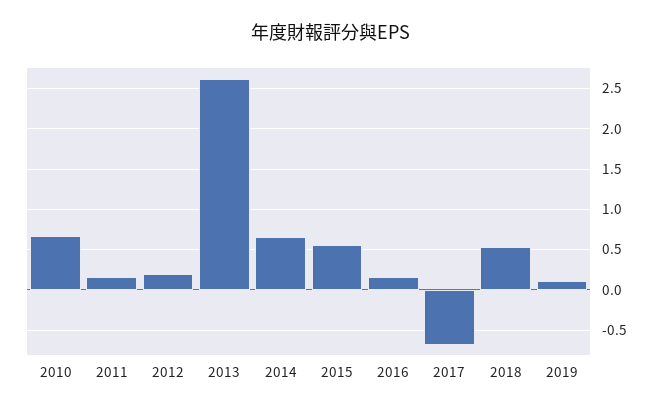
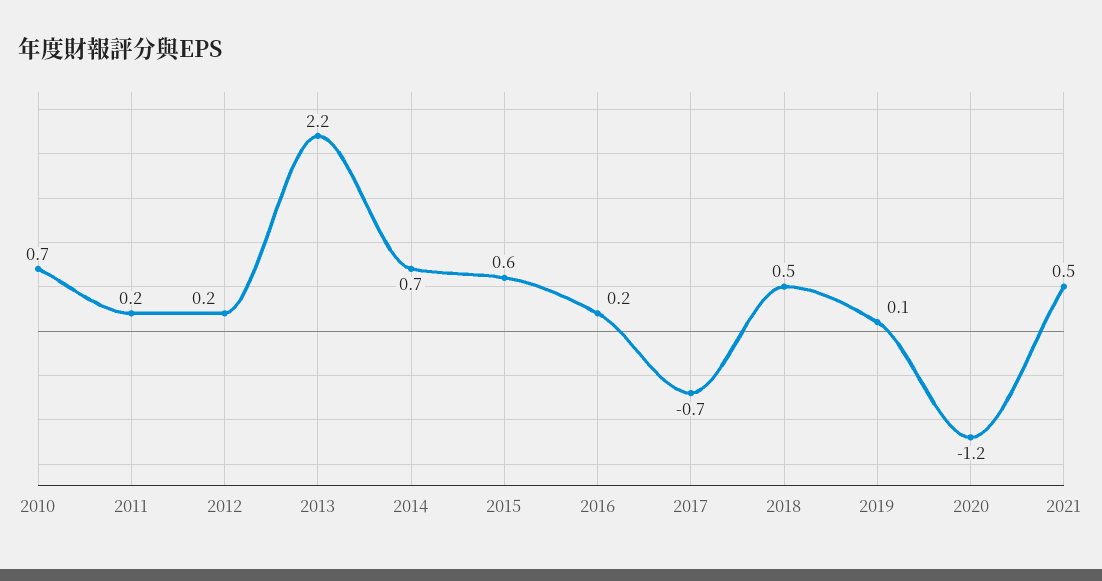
2013: 2.6 -> 2.2
2020: none -> -1.2
2021: none -> 0.5

